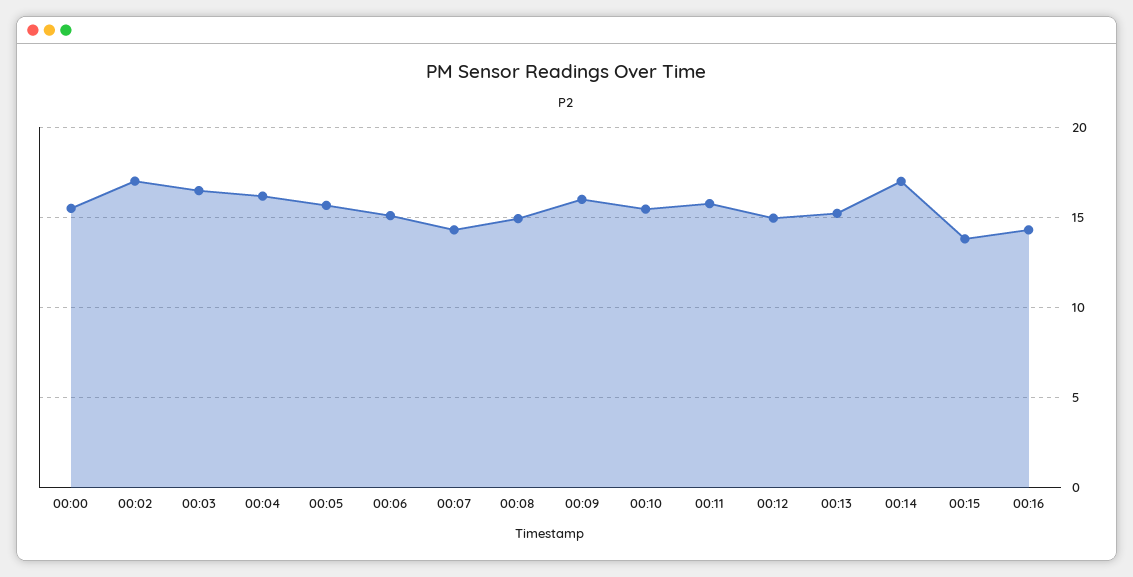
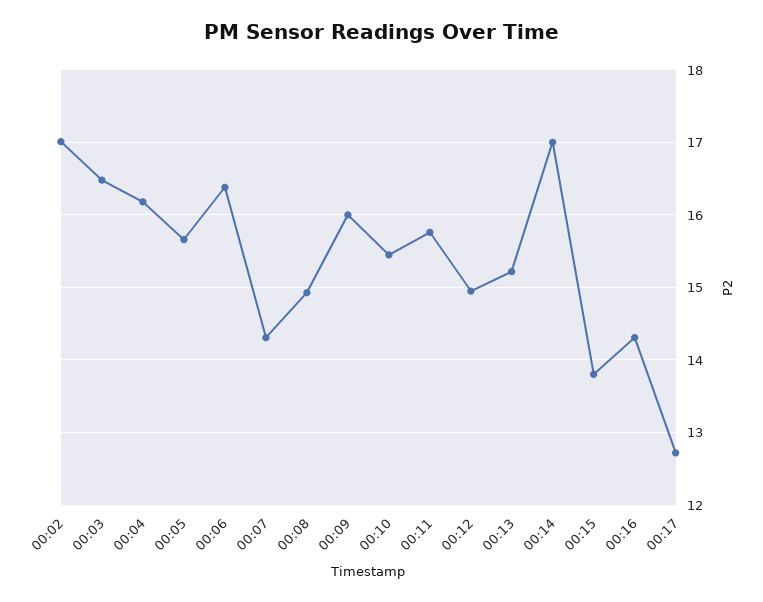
00:00: 15.5 -> none
00:06: 15 -> 16.4
00:17: none -> 12.7

